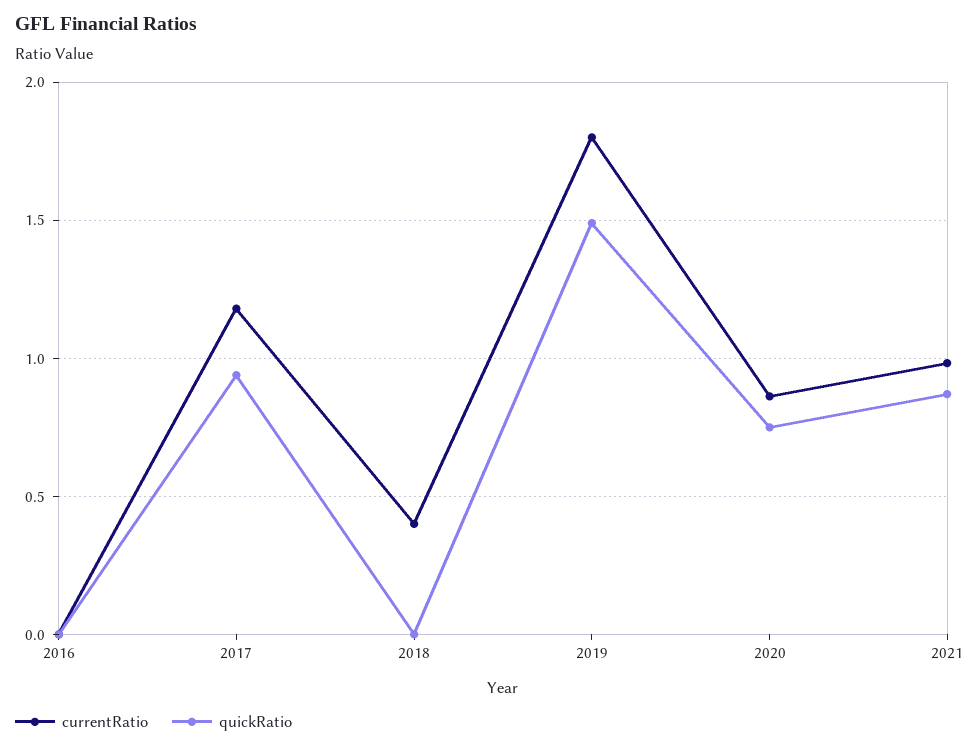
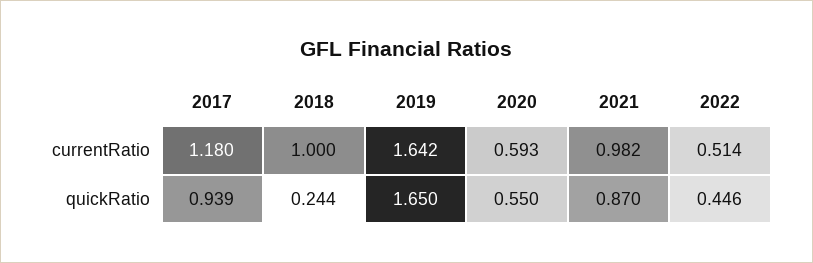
currentRatio, 2016: 0 -> none
quickRatio, 2016: 0 -> none
currentRatio, 2018: 0.4 -> 1
quickRatio, 2018: 0 -> 0.244
currentRatio, 2019: 1.8 -> 1.642
quickRatio, 2019: 1.5 -> 1.65
currentRatio, 2020: 0.85 -> 0.593
quickRatio, 2020: 0.75 -> 0.55
currentRatio, 2022: none -> 0.514
quickRatio, 2022: none -> 0.446

